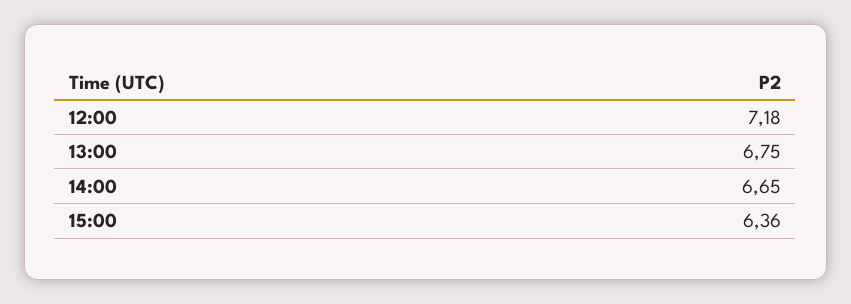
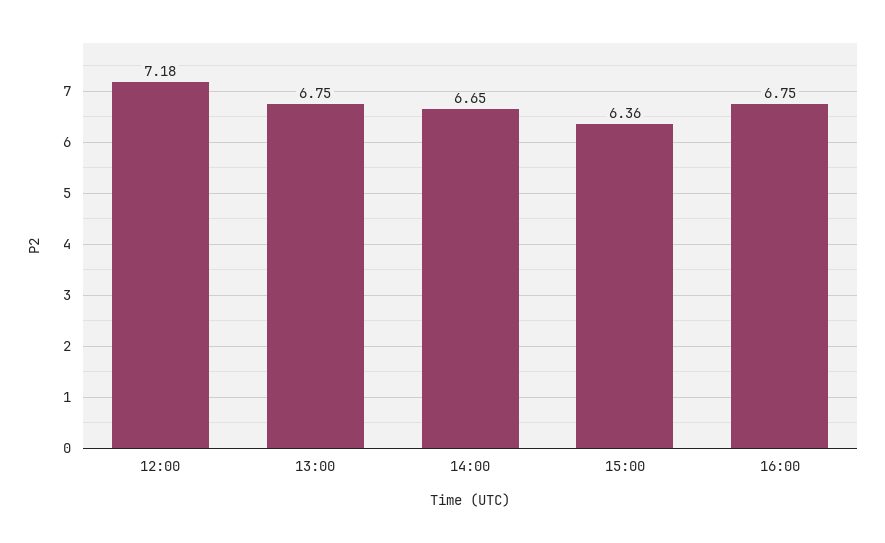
16:00: none -> 6.75

